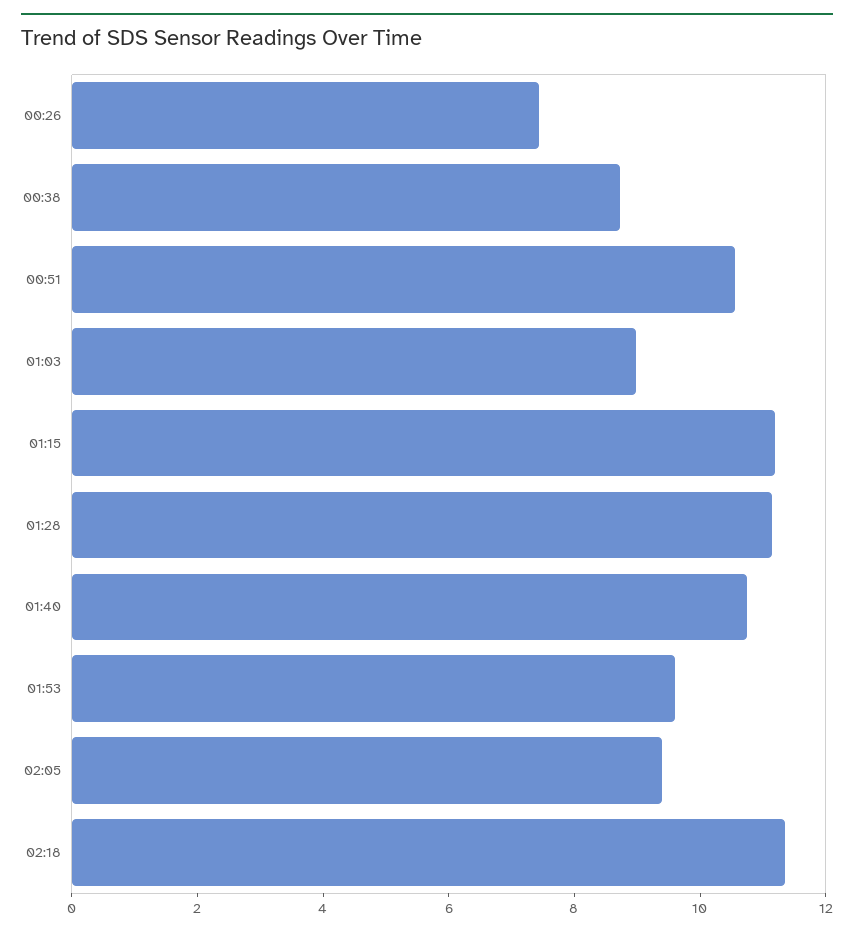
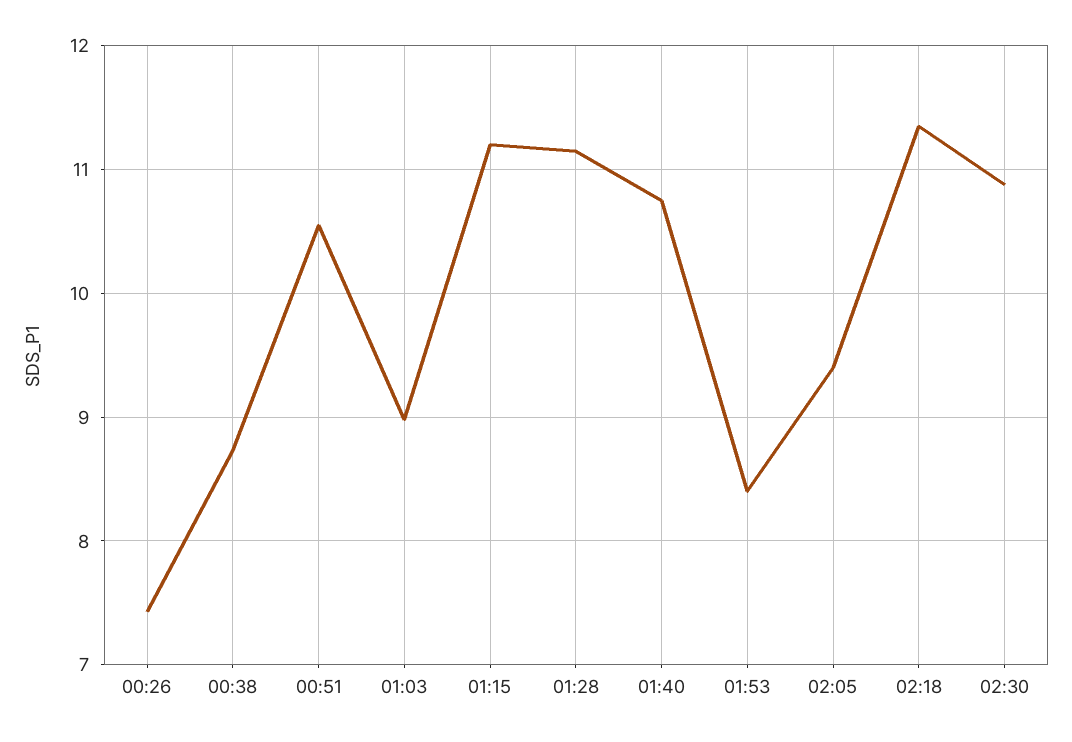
01:53: 9.5 -> 8.4
02:30: none -> 10.9

